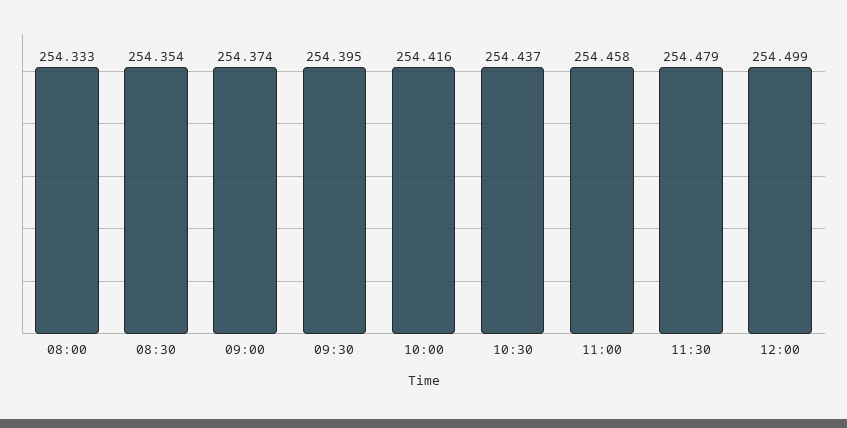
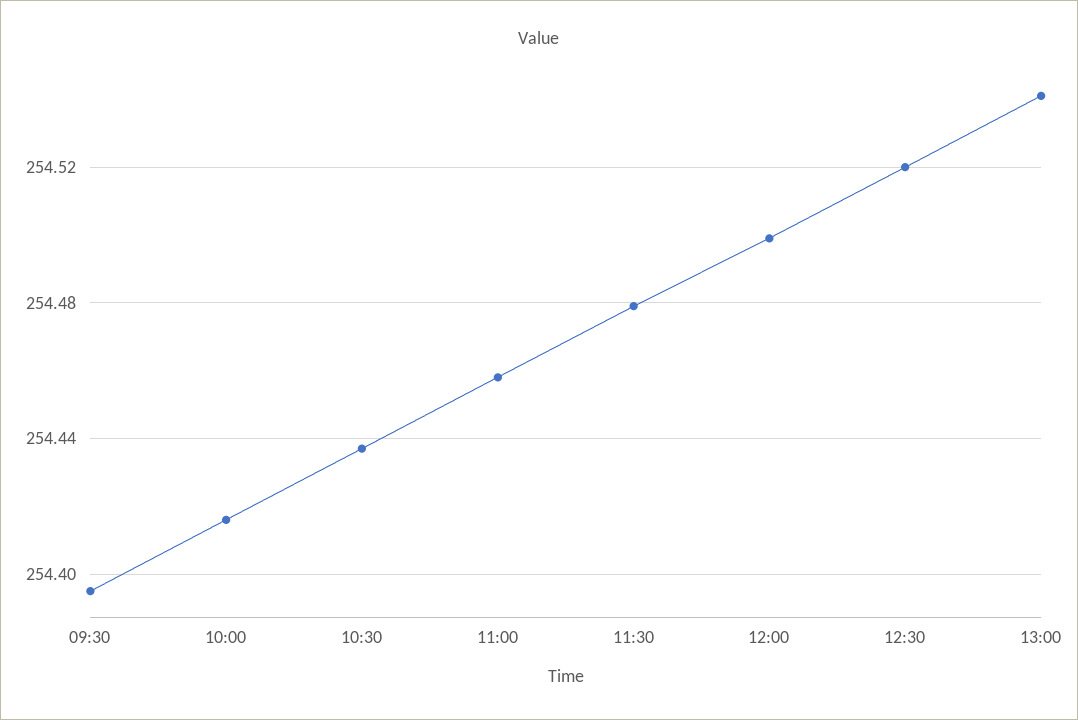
08:00: 254.333 -> none
08:30: 254.354 -> none
09:00: 254.374 -> none
12:30: none -> 254.52
13:00: none -> 254.54

